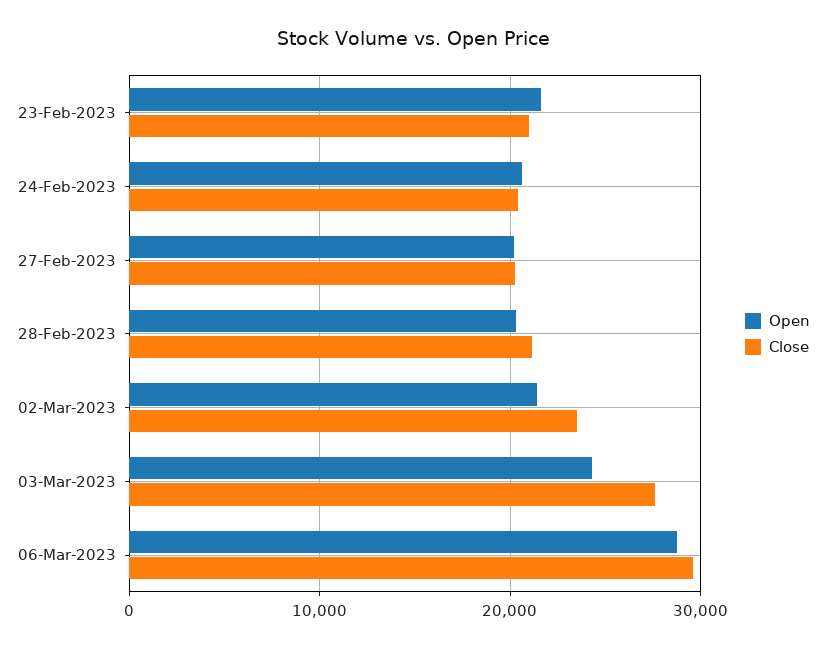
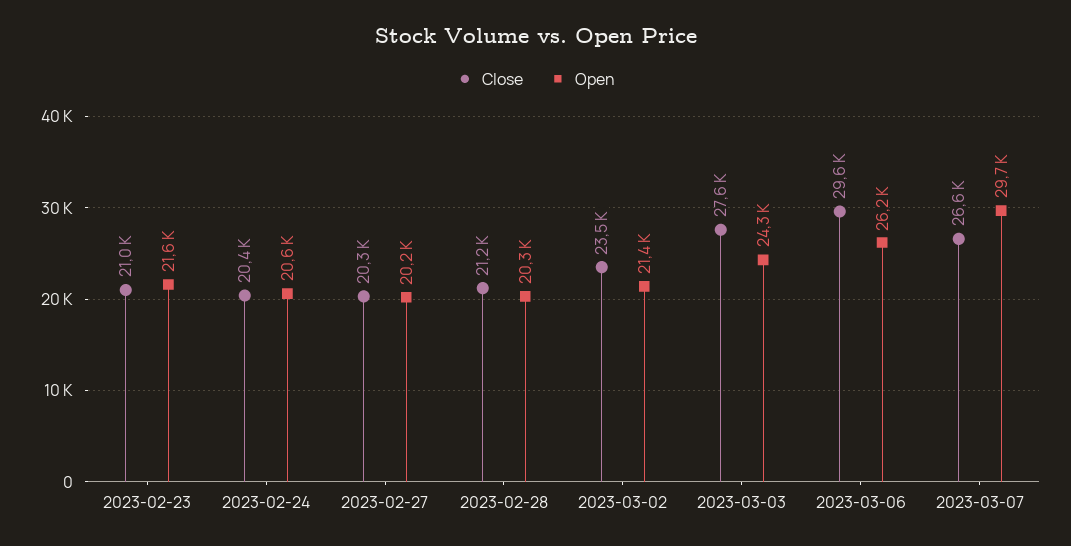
Open, 06-Mar-2023: 29000 -> 26200
Close, 2023-03-07: none -> 26600
Open, 2023-03-07: none -> 29700

